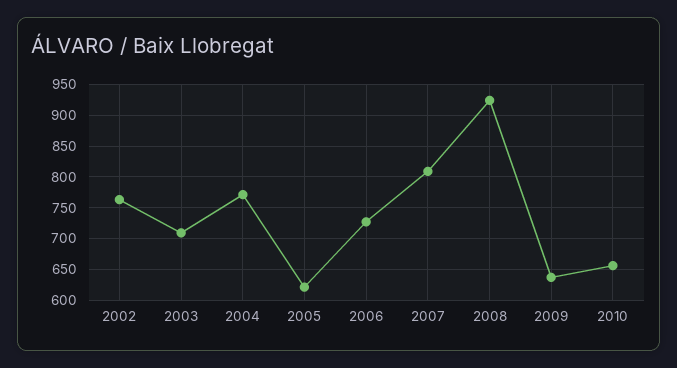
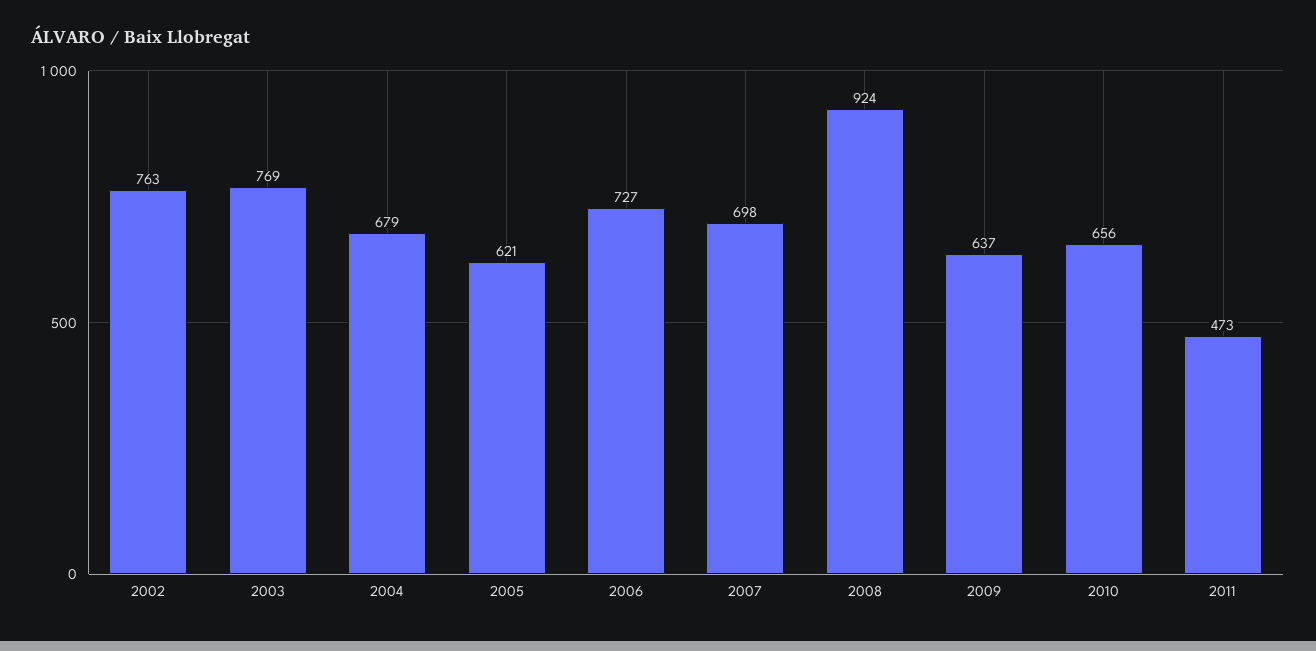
2003: 710 -> 769
2004: 770 -> 679
2007: 810 -> 698
2011: none -> 473

